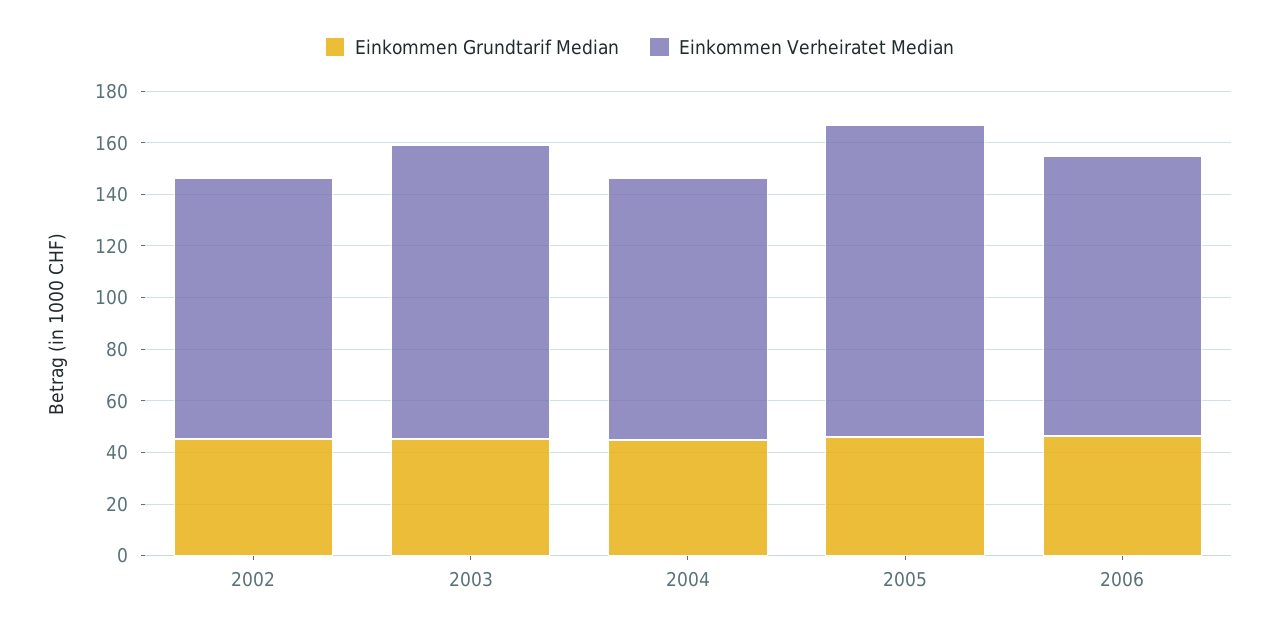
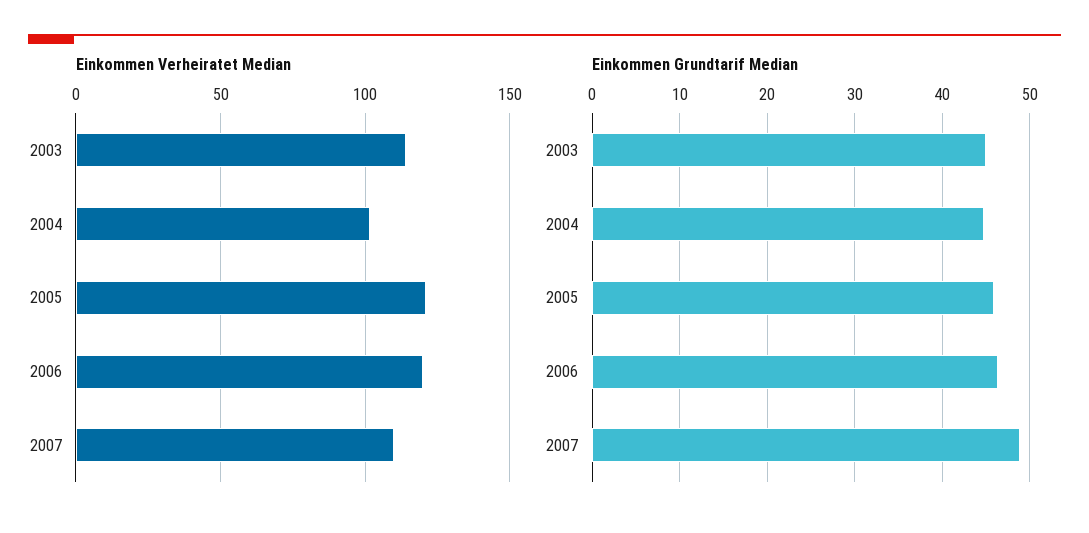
Einkommen Grundtarif Median, 2002: 45 -> none
Einkommen Verheiratet Median, 2002: 100 -> none
Einkommen Verheiratet Median, 2006: 110 -> 120
Einkommen Verheiratet Median, 2007: none -> 110
Einkommen Grundtarif Median, 2007: none -> 49

